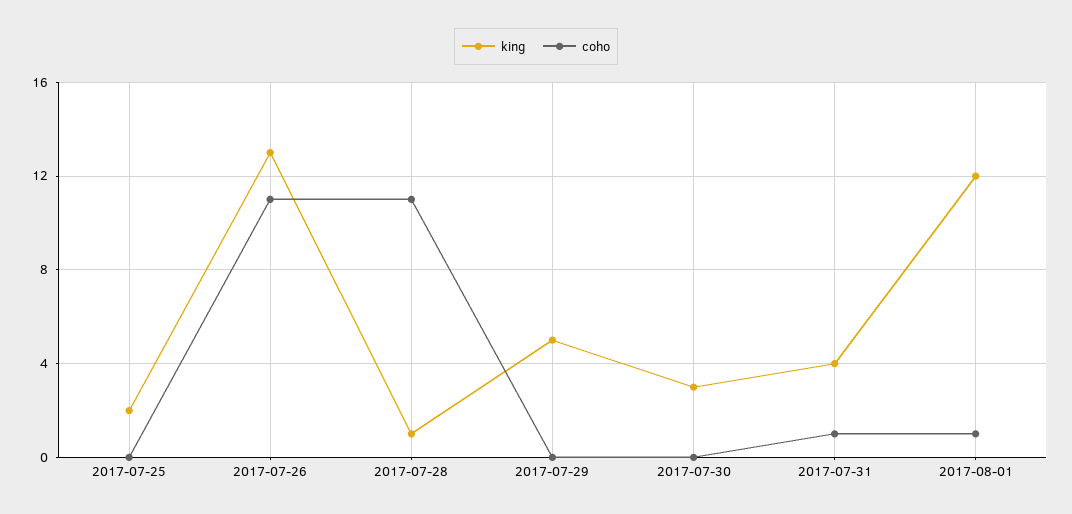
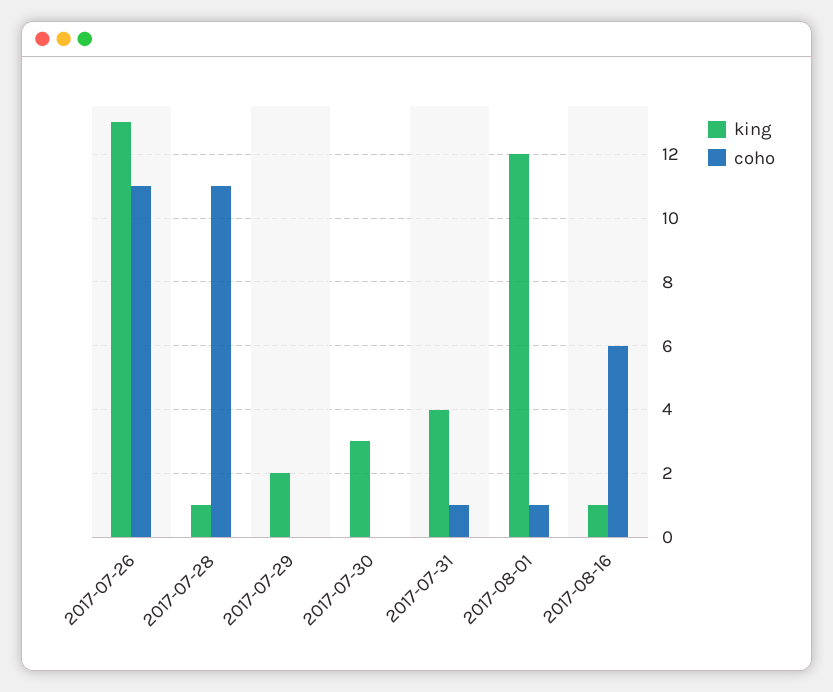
king, 2017-07-25: 2 -> none
coho, 2017-07-25: 0 -> none
king, 2017-07-29: 5 -> 2
king, 2017-08-16: none -> 1
coho, 2017-08-16: none -> 6

